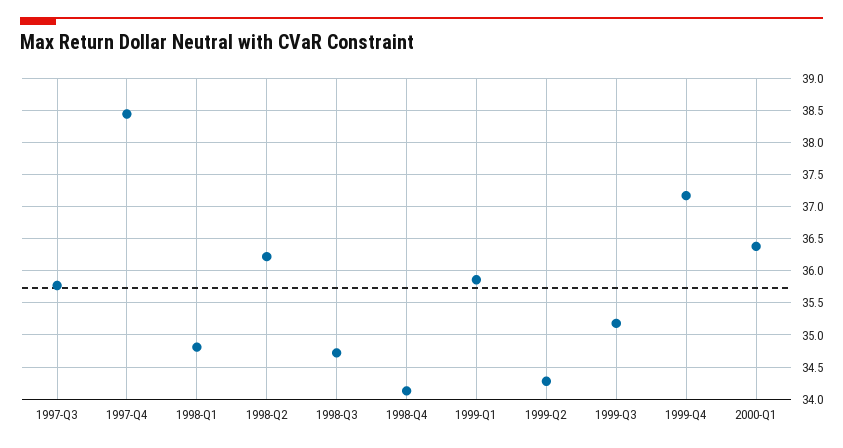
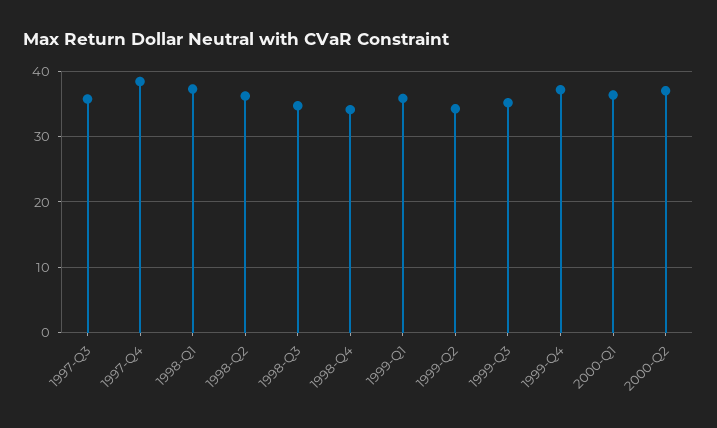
1998-Q1: 34.8 -> 37
2000-Q2: none -> 37

